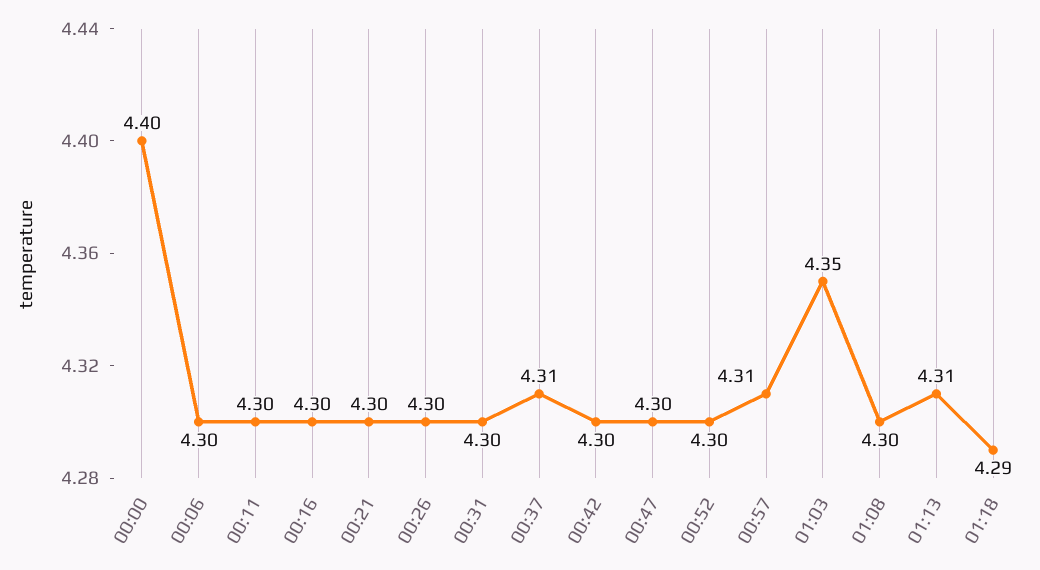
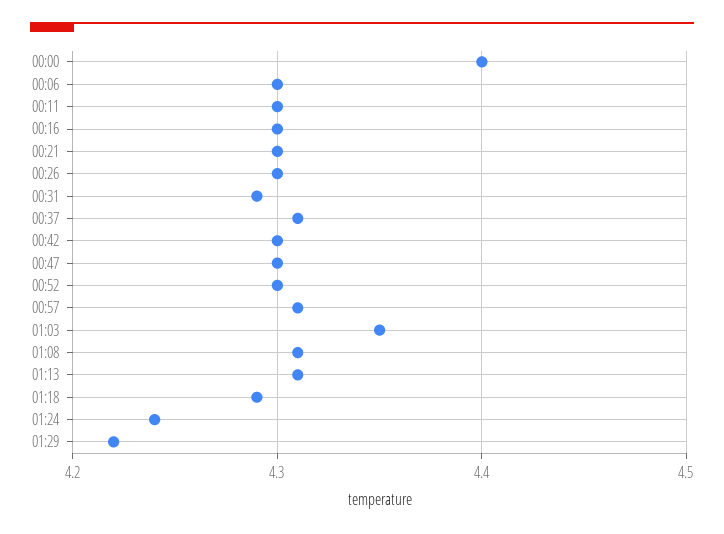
00:31: 4.3 -> 4.29
01:08: 4.3 -> 4.31
01:24: none -> 4.24
01:29: none -> 4.22

